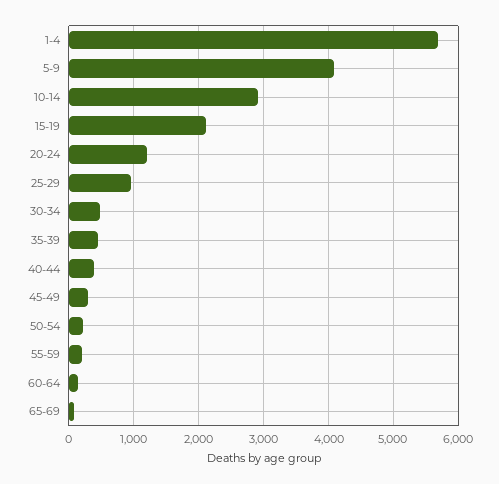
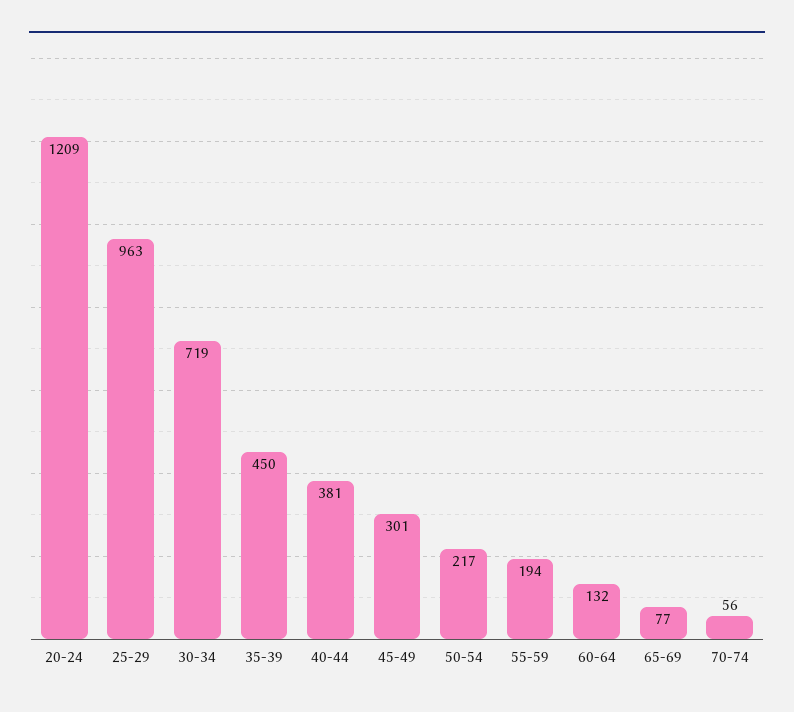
1-4: 5700 -> none
5-9: 4100 -> none
10-14: 2900 -> none
15-19: 2100 -> none
30-34: 500 -> 719
70-74: none -> 56

